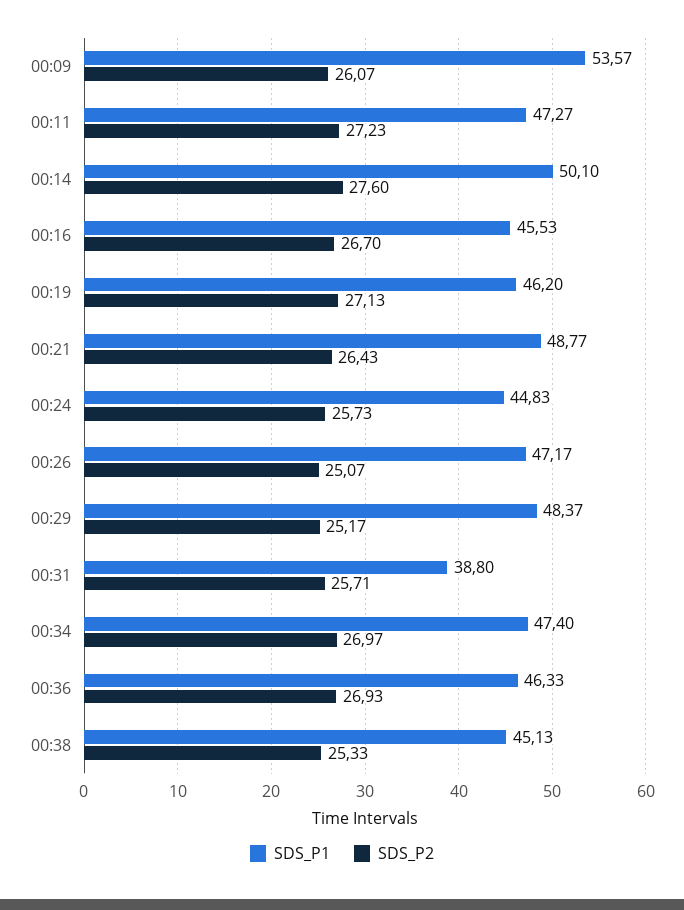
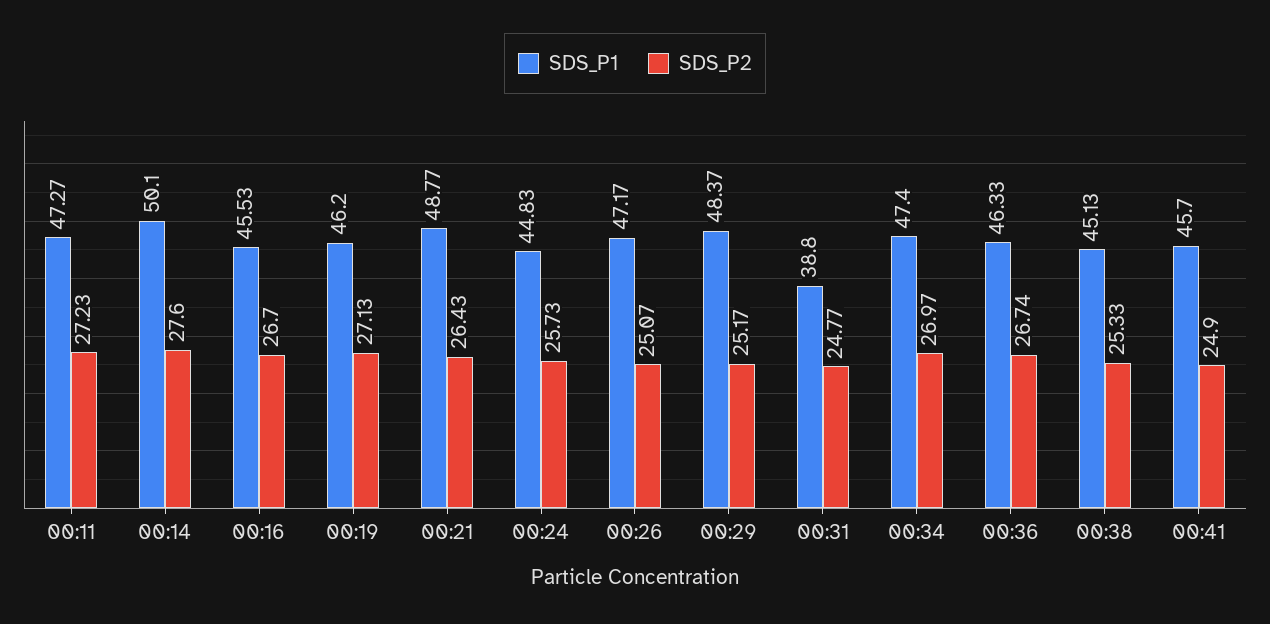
SDS_P1, 00:09: 53.57 -> none
SDS_P2, 00:09: 26.07 -> none
SDS_P2, 00:31: 25.71 -> 24.77
SDS_P2, 00:36: 26.93 -> 26.74
SDS_P1, 00:41: none -> 45.7
SDS_P2, 00:41: none -> 24.9

